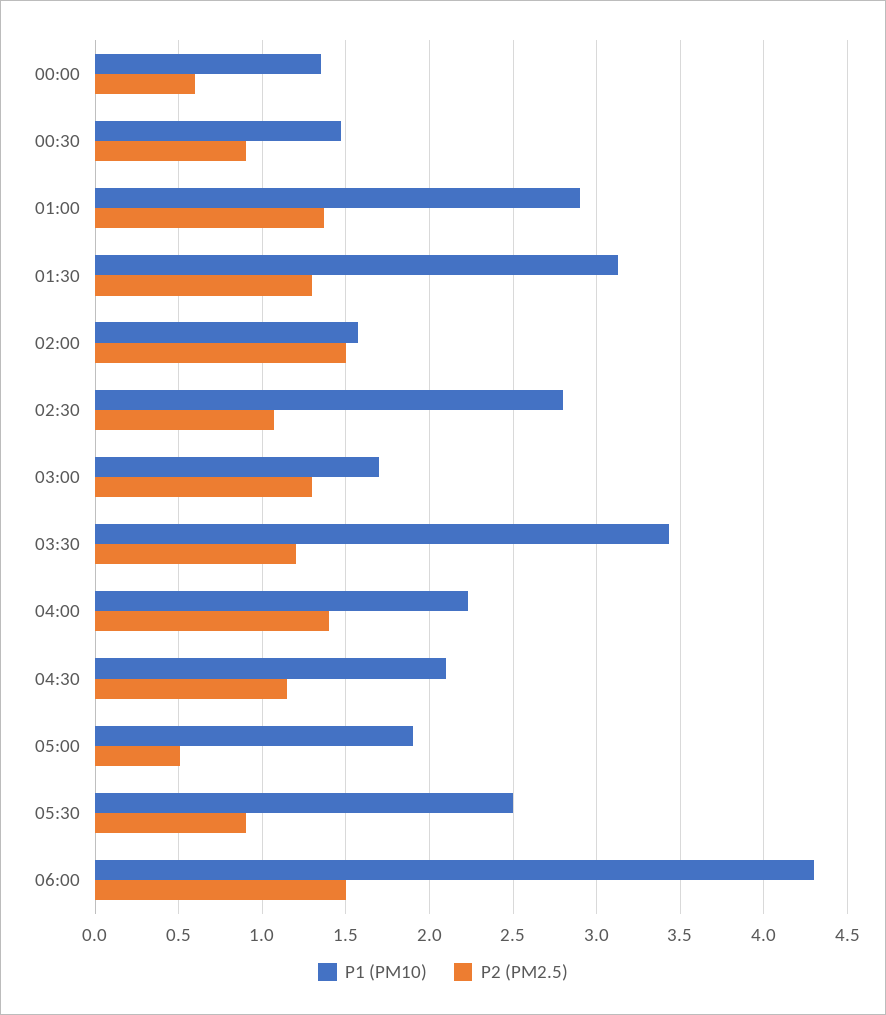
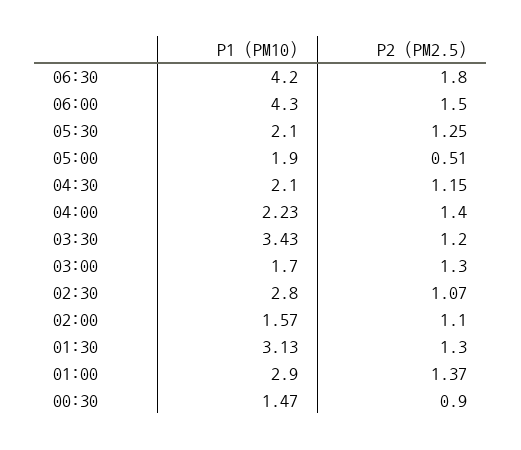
P1 (PM10), 00:00: 1.35 -> none
P2 (PM2.5), 00:00: 0.6 -> none
P2 (PM2.5), 02:00: 1.5 -> 1.1
P1 (PM10), 05:30: 2.5 -> 2.1
P2 (PM2.5), 05:30: 0.9 -> 1.25
P1 (PM10), 06:30: none -> 4.2
P2 (PM2.5), 06:30: none -> 1.8

